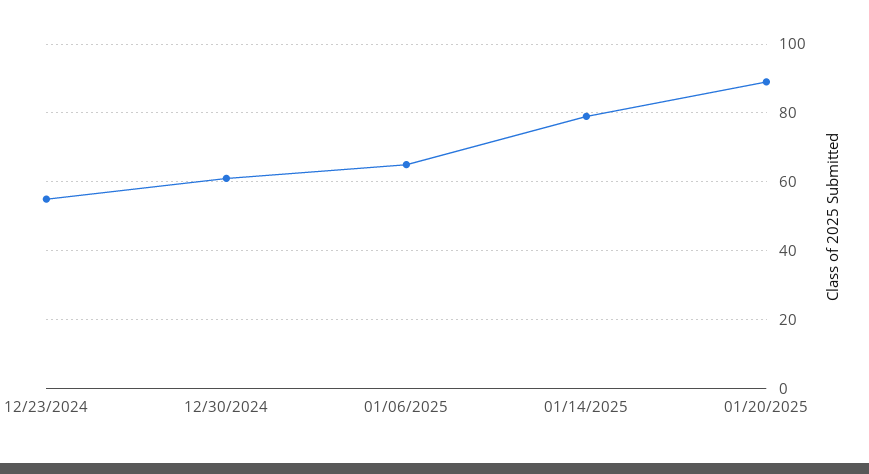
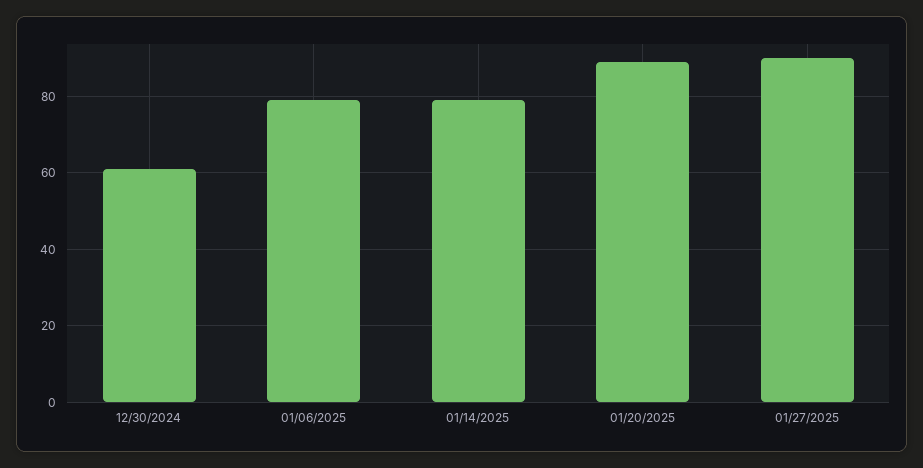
12/23/2024: 55 -> none
01/06/2025: 65 -> 80
01/27/2025: none -> 90

